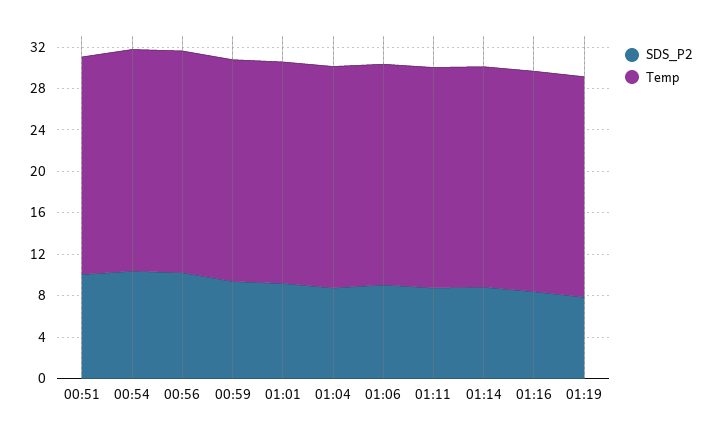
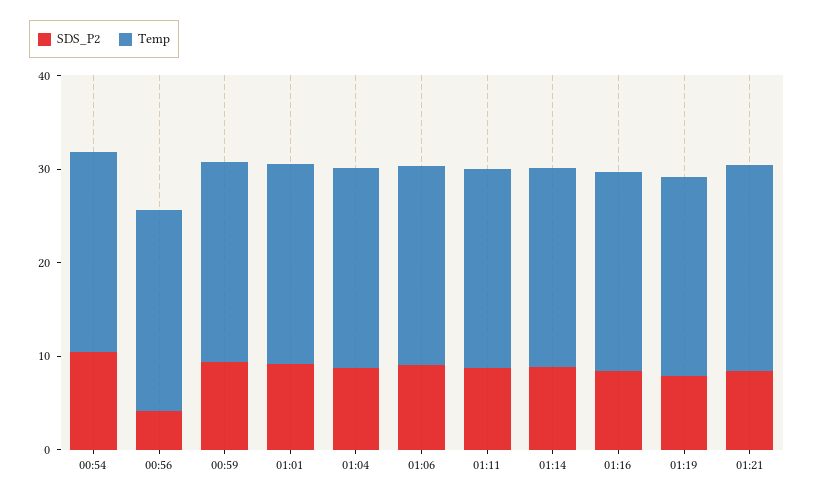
SDS_P2, 00:51: 10 -> none
Temp, 00:51: 21 -> none
SDS_P2, 00:56: 10 -> 4
SDS_P2, 01:21: none -> 8
Temp, 01:21: none -> 22

